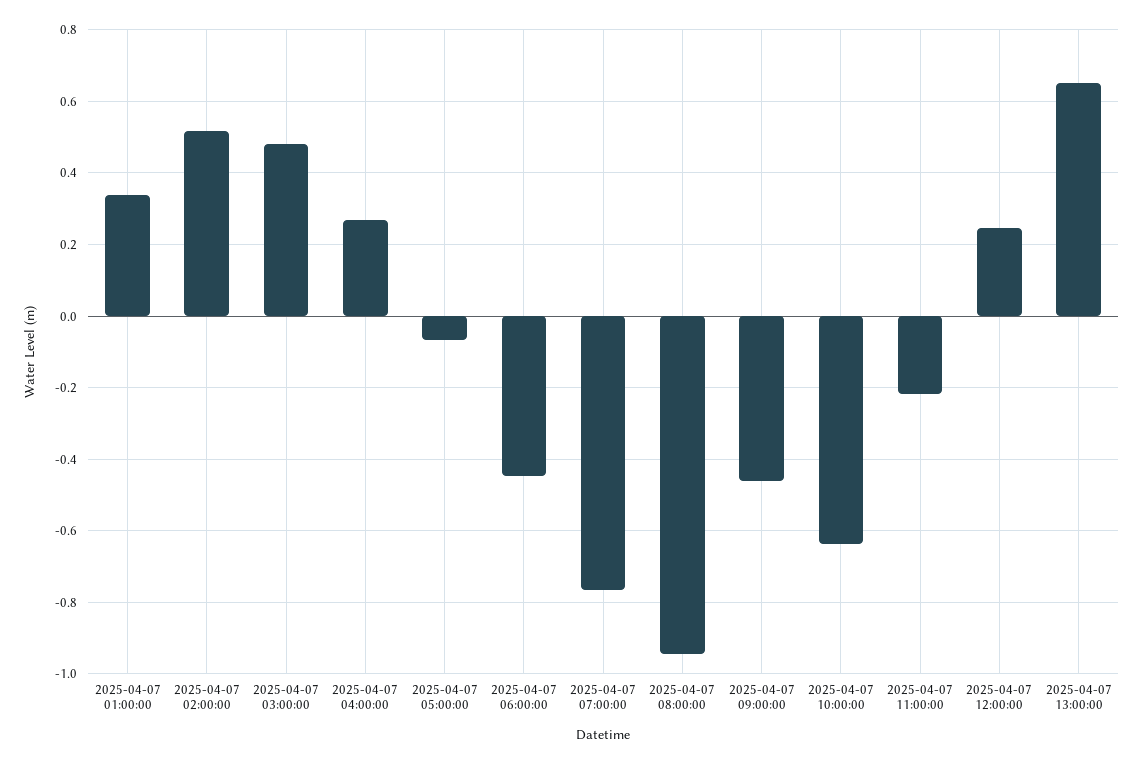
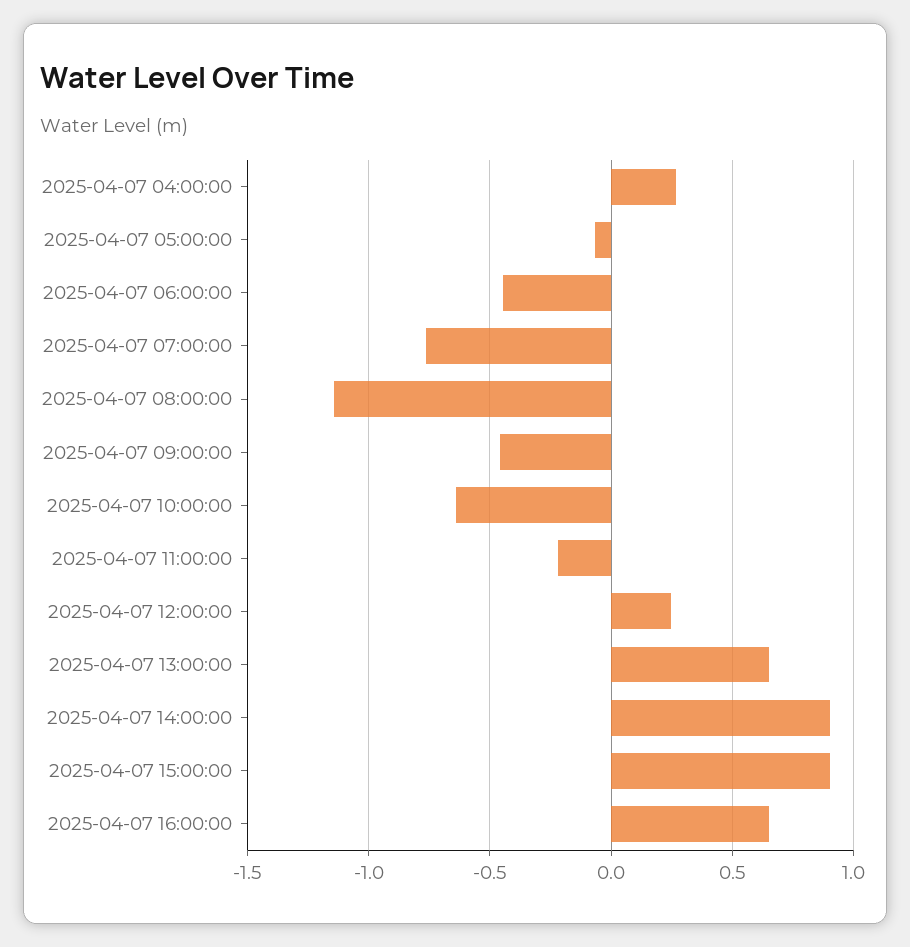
2025-04-07 01:00:00: 0.34 -> none
2025-04-07 02:00:00: 0.52 -> none
2025-04-07 03:00:00: 0.48 -> none
2025-04-07 08:00:00: -0.94 -> -1.15
2025-04-07 14:00:00: none -> 0.9
2025-04-07 15:00:00: none -> 0.9
2025-04-07 16:00:00: none -> 0.65

